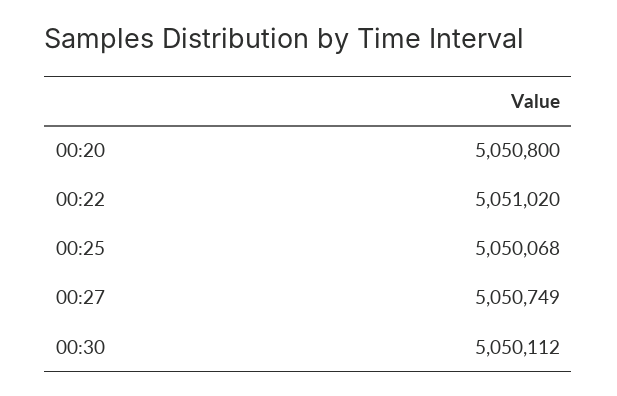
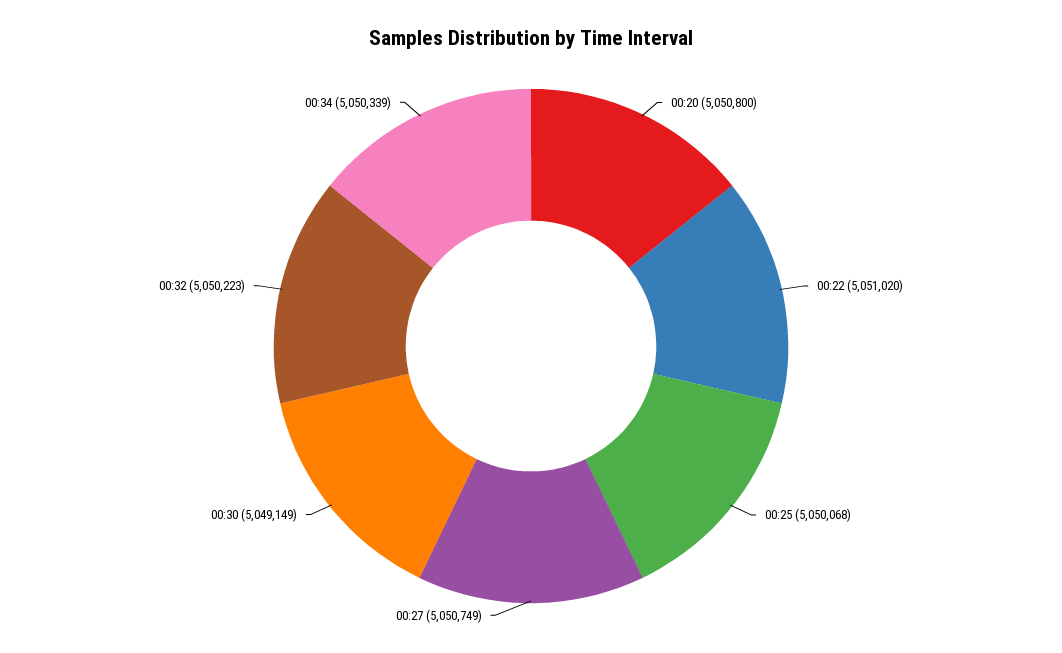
00:30: 5050112 -> 5049149
00:32: none -> 5050223
00:34: none -> 5050339

